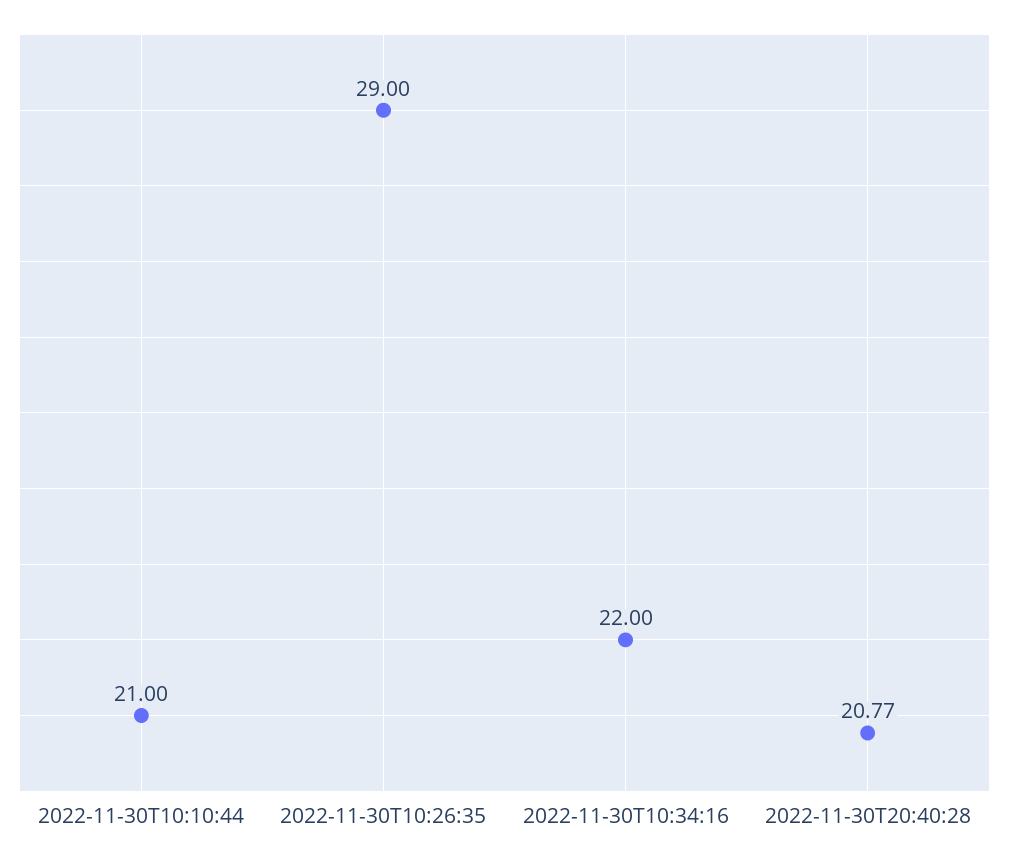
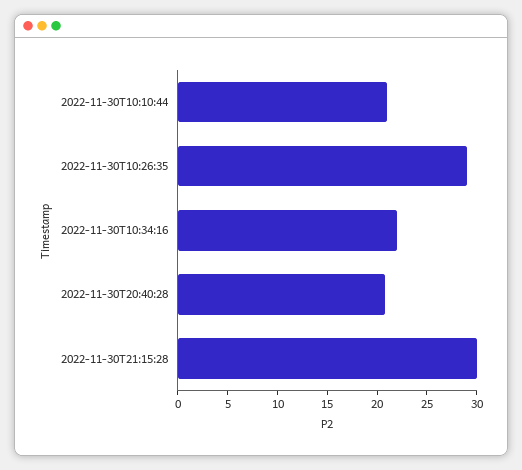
2022-11-30T21:15:28: none -> 30

